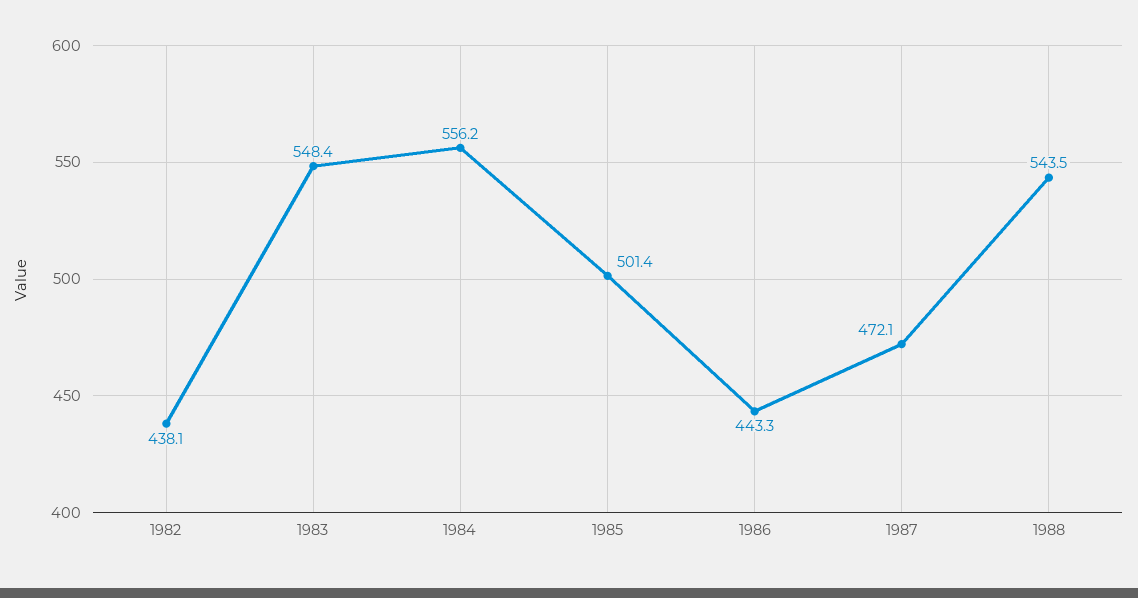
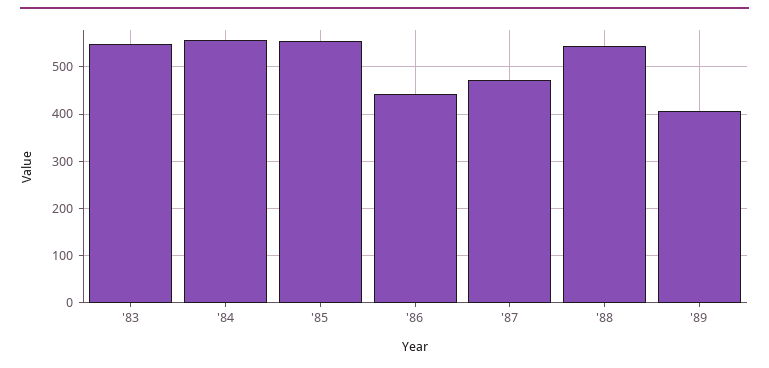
1982: 438.1 -> none
1985: 501.4 -> 560
'89: none -> 400

